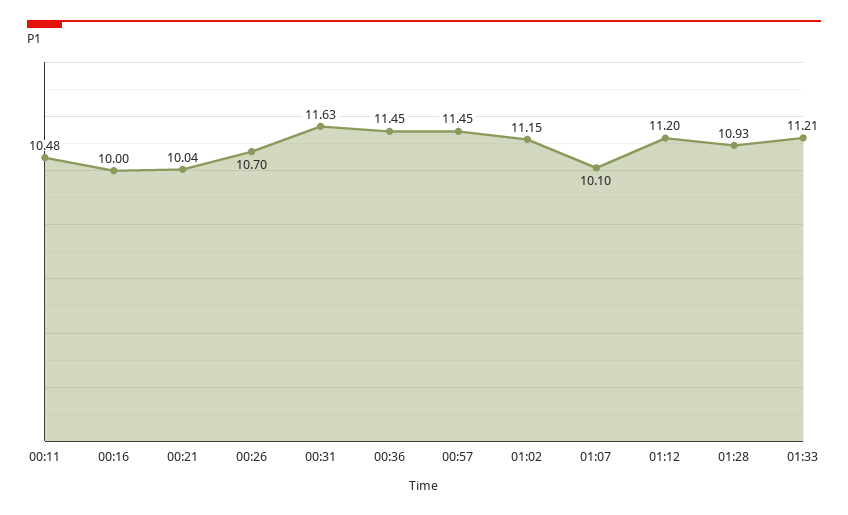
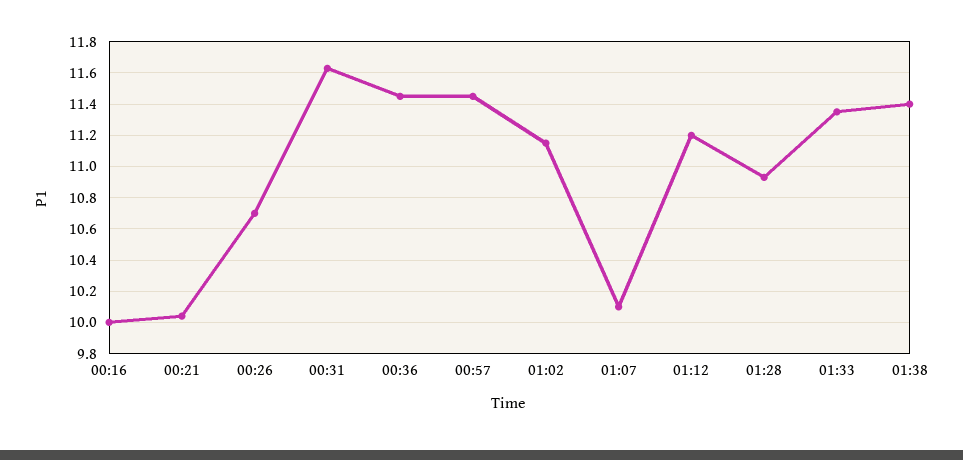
00:11: 10.48 -> none
01:33: 11.21 -> 11.35
01:38: none -> 11.4

